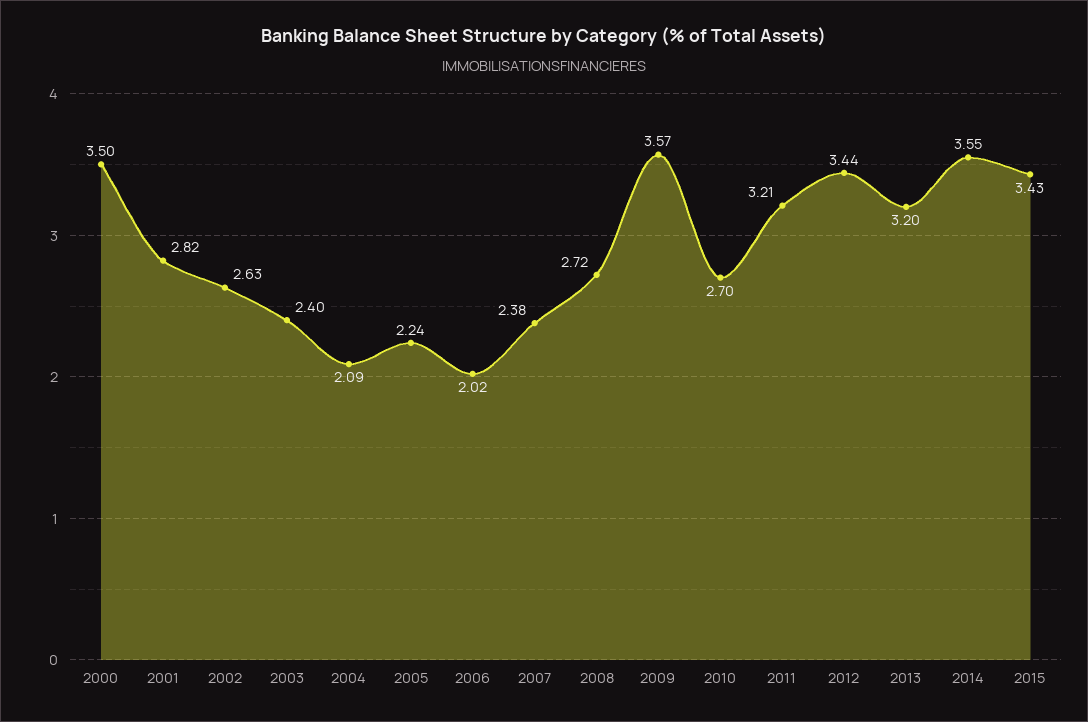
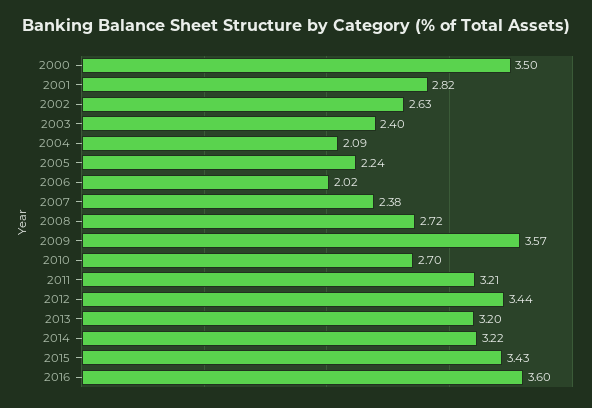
2014: 3.55 -> 3.22
2016: none -> 3.6

